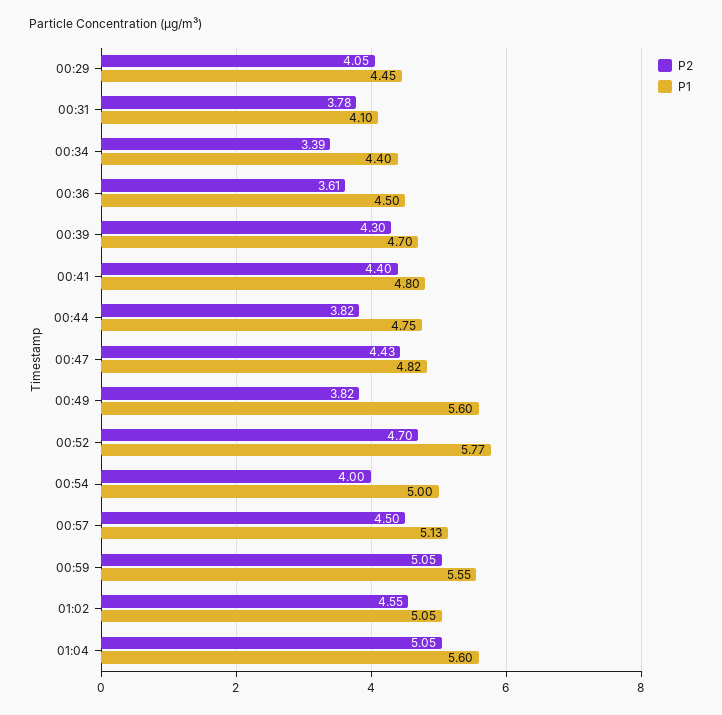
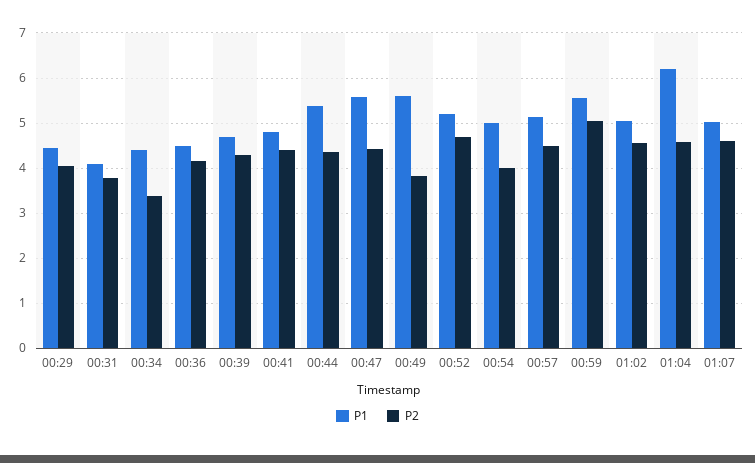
P2, 00:36: 3.61 -> 4.2
P2, 00:44: 3.82 -> 4.4
P1, 00:44: 4.75 -> 5.4
P1, 00:47: 4.82 -> 5.6
P1, 00:52: 5.77 -> 5.2
P2, 01:04: 5.05 -> 4.6
P1, 01:04: 5.6 -> 6.2
P1, 01:07: none -> 5
P2, 01:07: none -> 4.6

